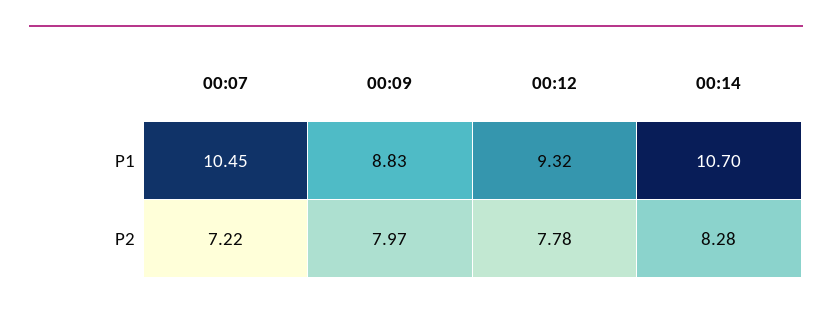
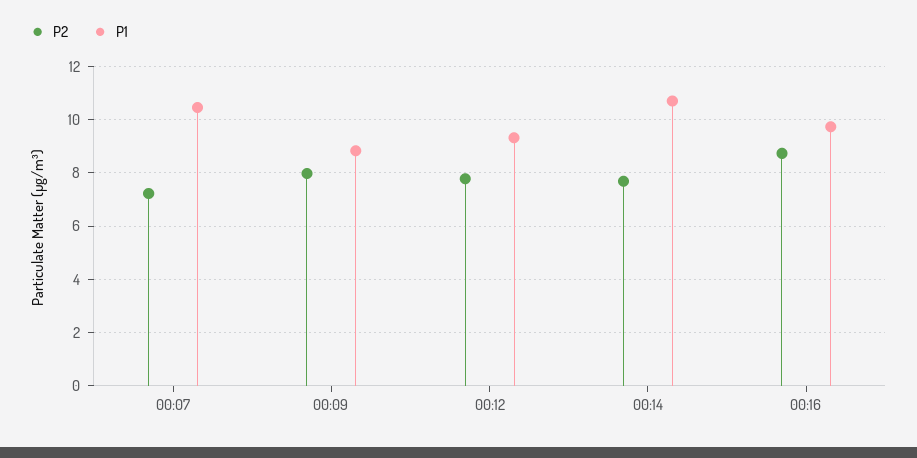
P2, 00:14: 8.28 -> 7.75
P2, 00:16: none -> 8.75
P1, 00:16: none -> 9.75

